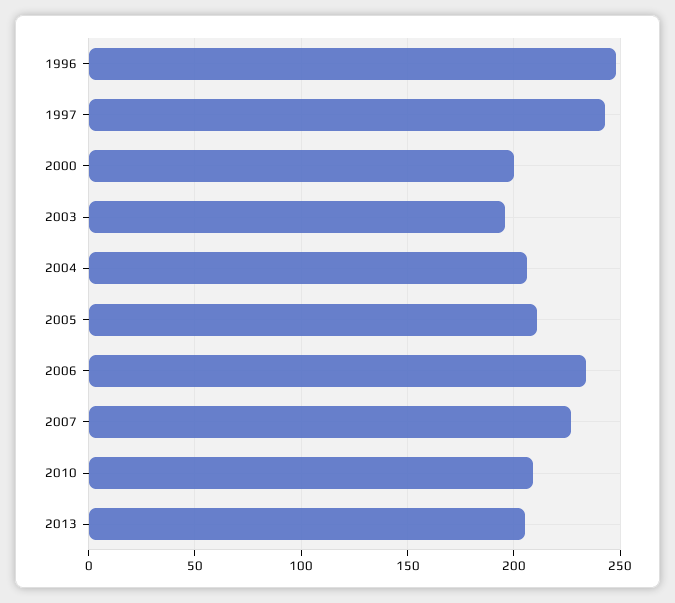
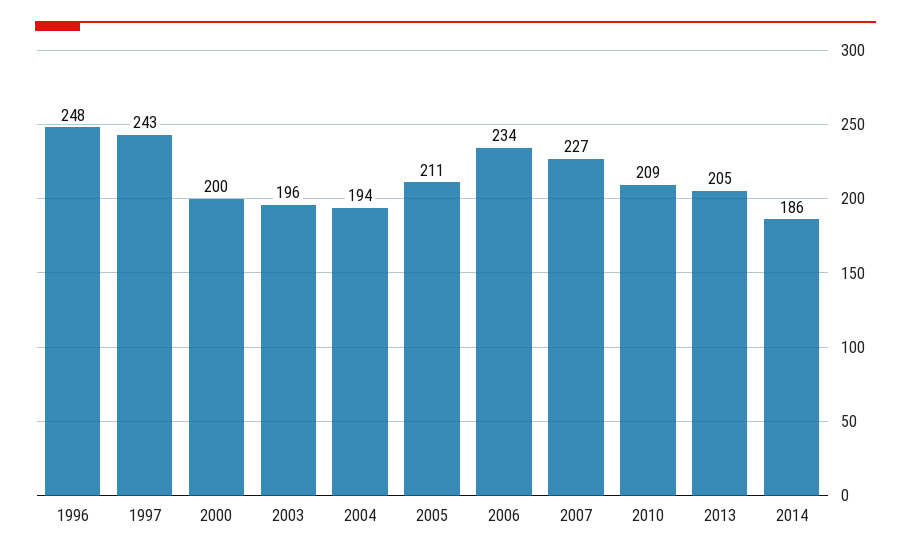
2004: 205 -> 194
2014: none -> 186

